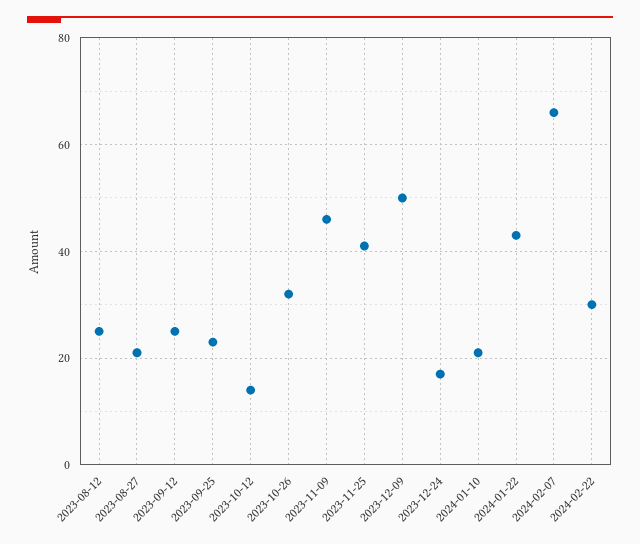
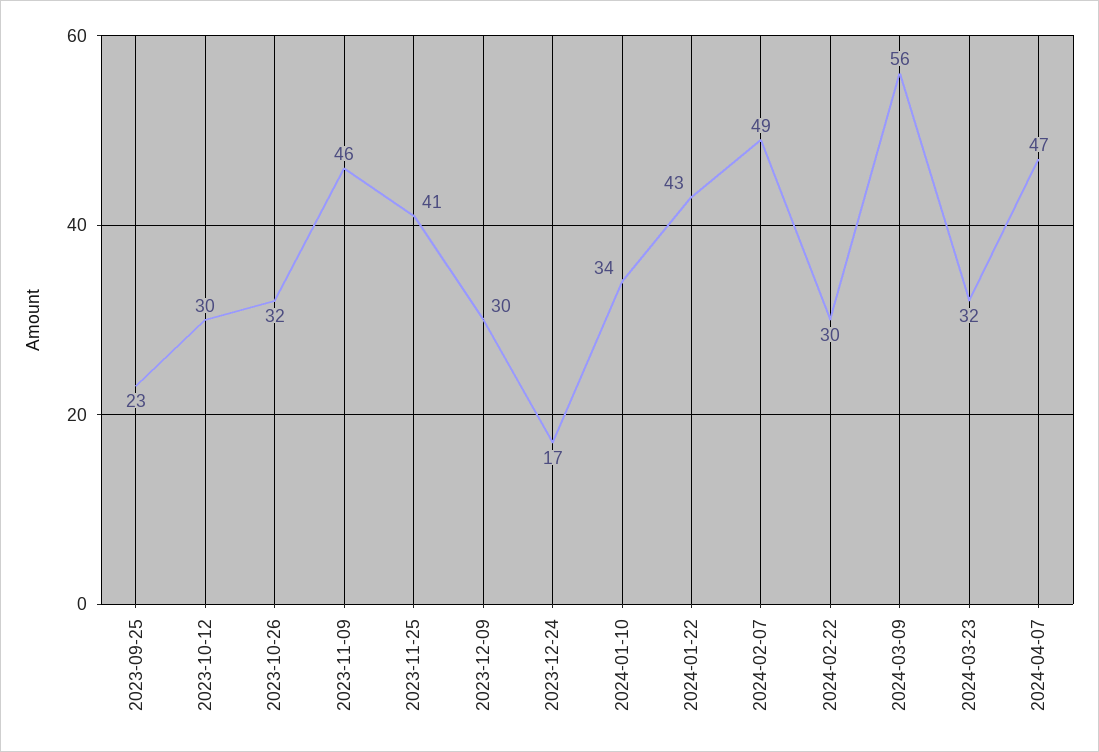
2023-08-12: 25 -> none
2023-08-27: 20 -> none
2023-09-12: 25 -> none
2023-10-12: 15 -> 30
2023-12-09: 50 -> 30
2024-01-10: 20 -> 34
2024-02-07: 65 -> 49
2024-03-09: none -> 56
2024-03-23: none -> 32
2024-04-07: none -> 47

